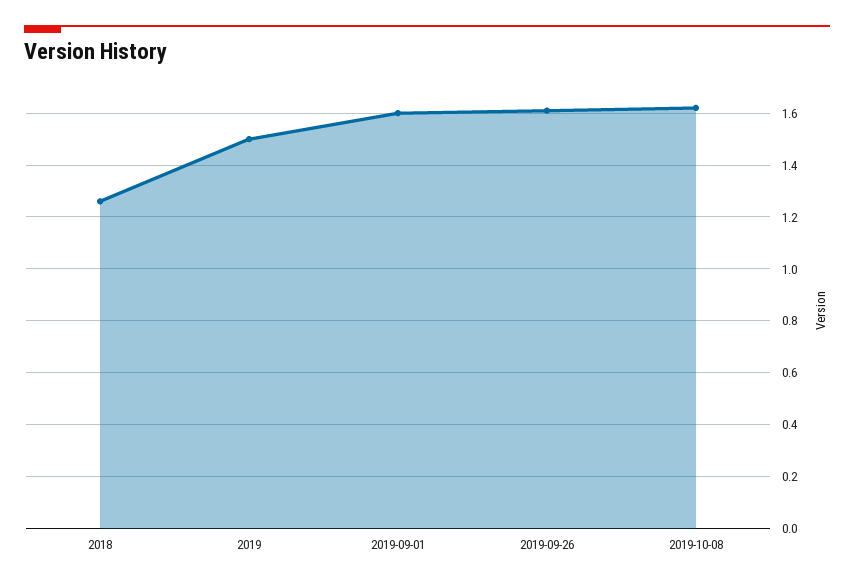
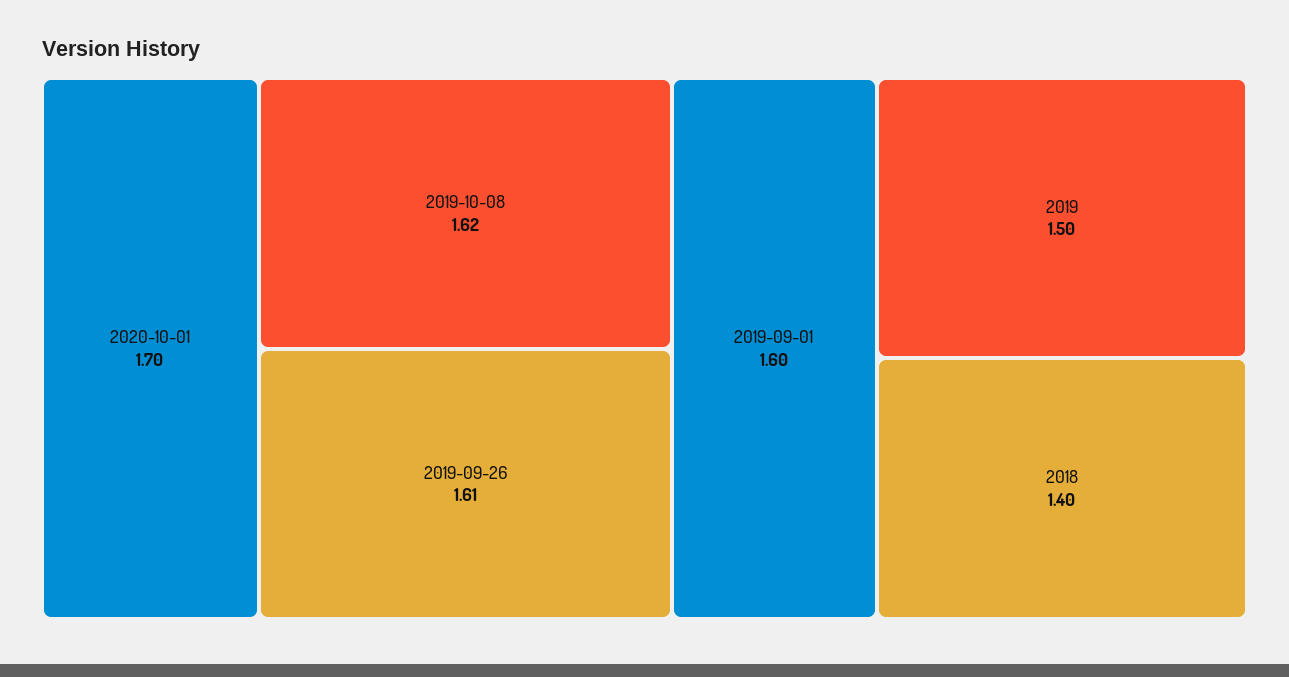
2018: 1.25 -> 1.4
2020-10-01: none -> 1.7

